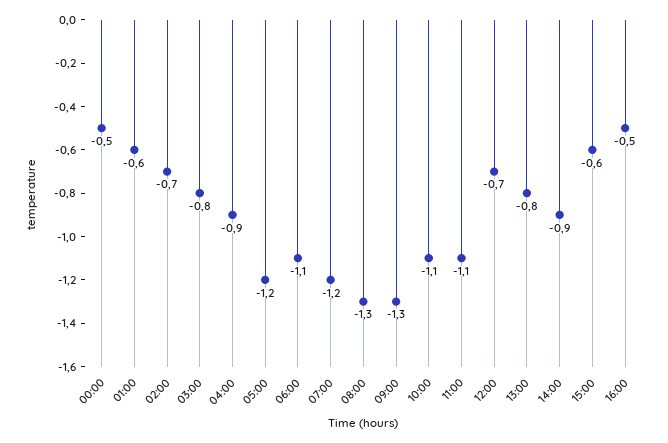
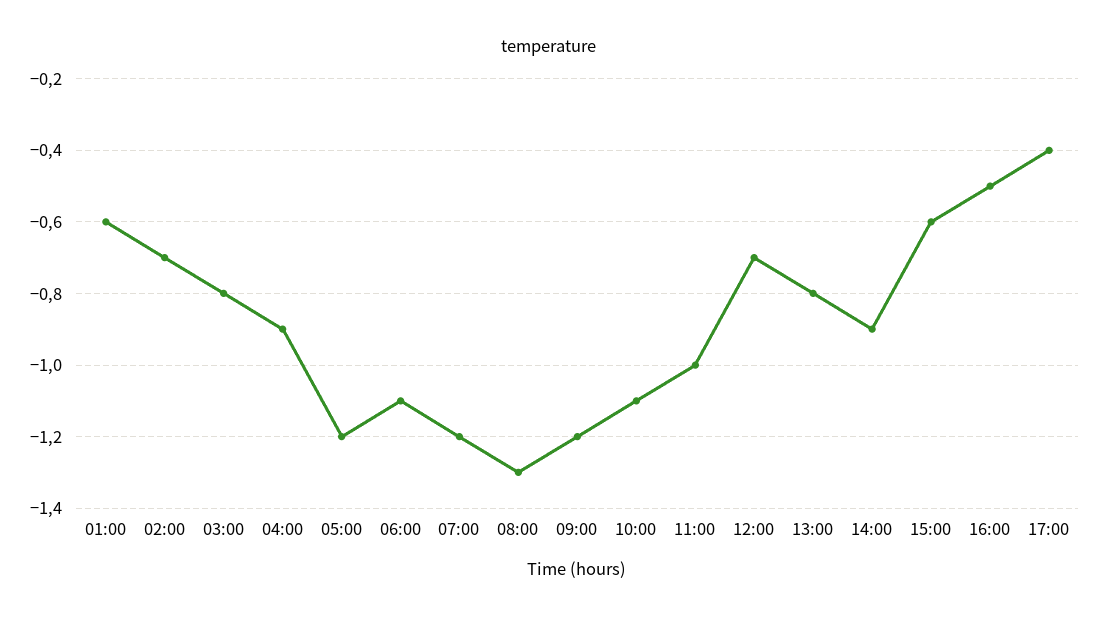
00:00: -0.5 -> none
09:00: -1.3 -> -1.2
11:00: -1.1 -> -1
17:00: none -> -0.4

